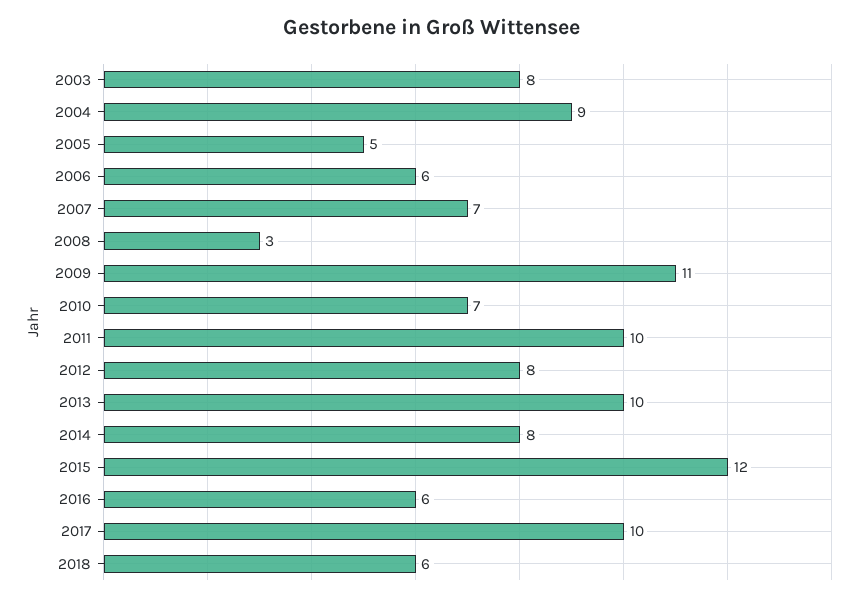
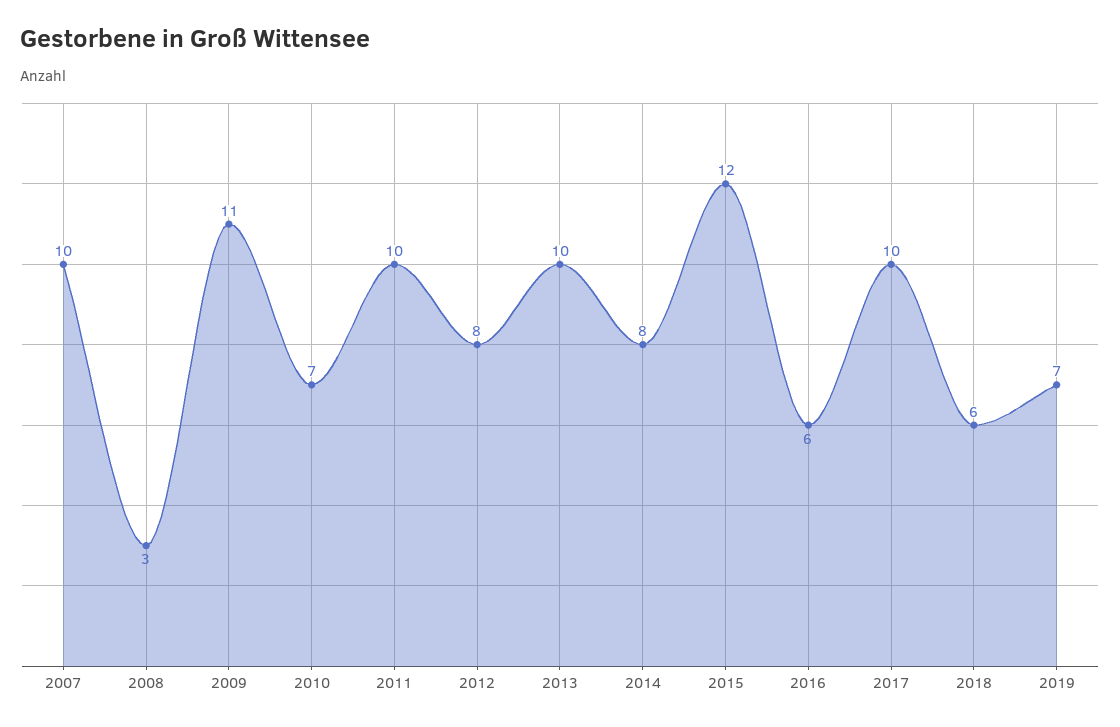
2003: 8 -> none
2004: 9 -> none
2005: 5 -> none
2006: 6 -> none
2007: 7 -> 10
2019: none -> 7

